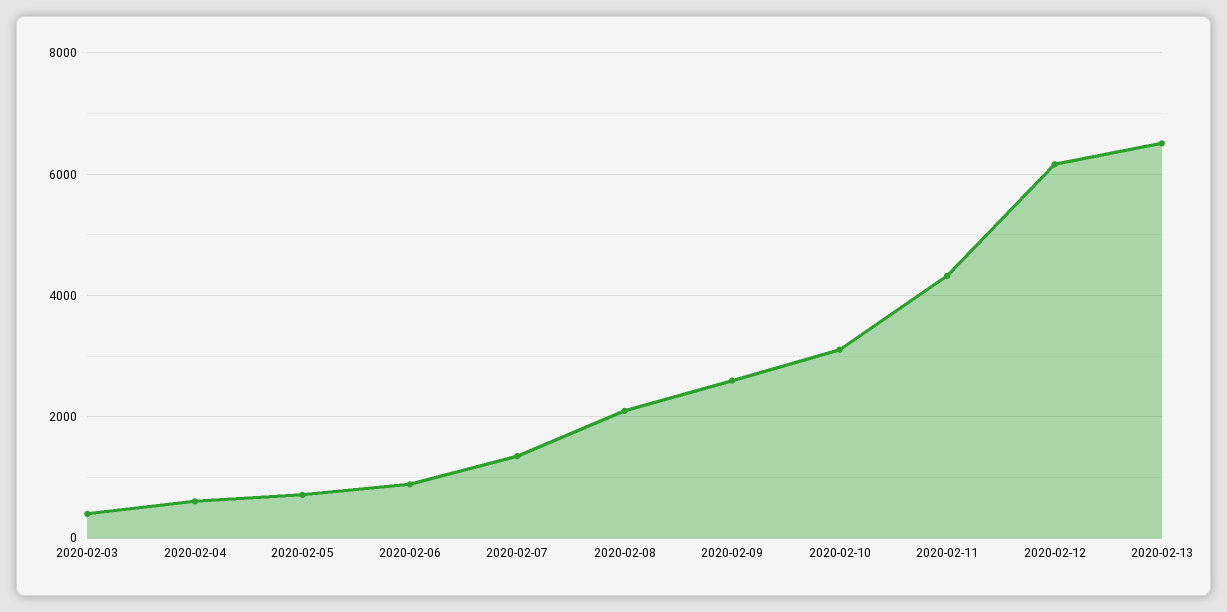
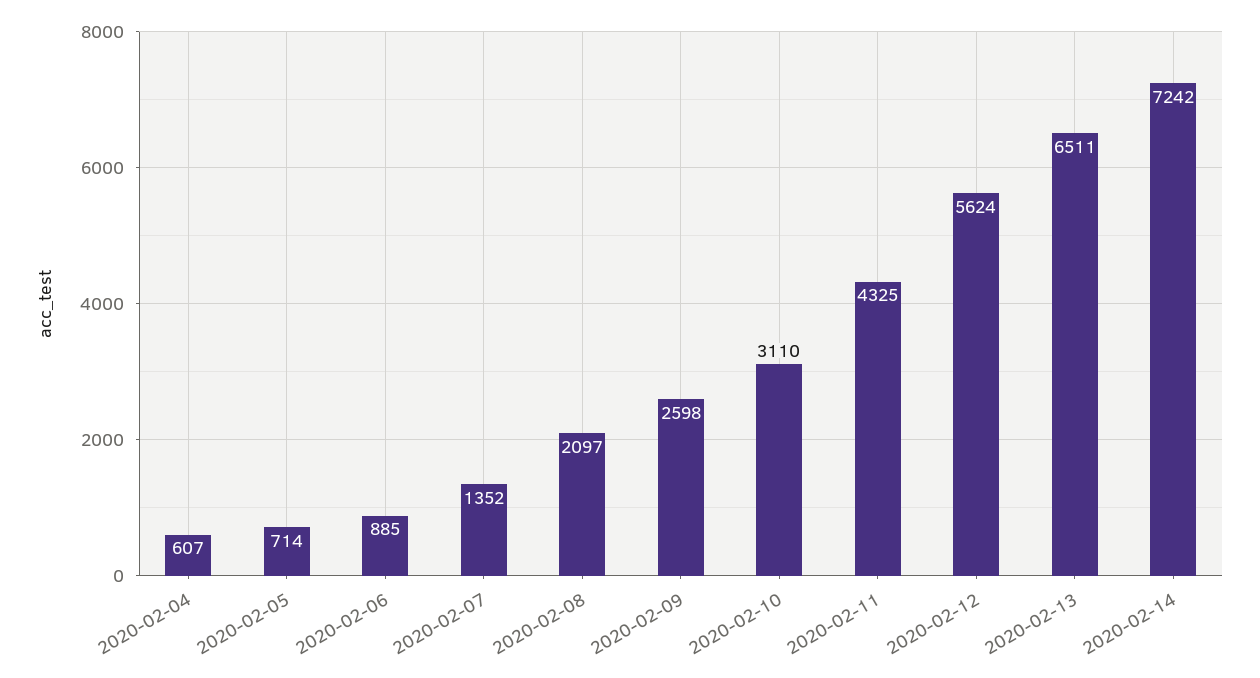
2020-02-03: 400 -> none
2020-02-12: 6200 -> 5624
2020-02-14: none -> 7242

